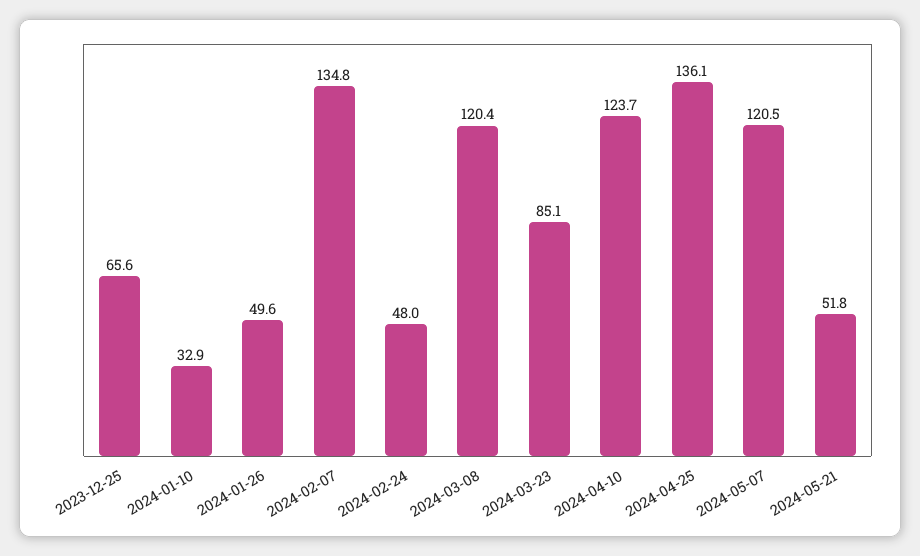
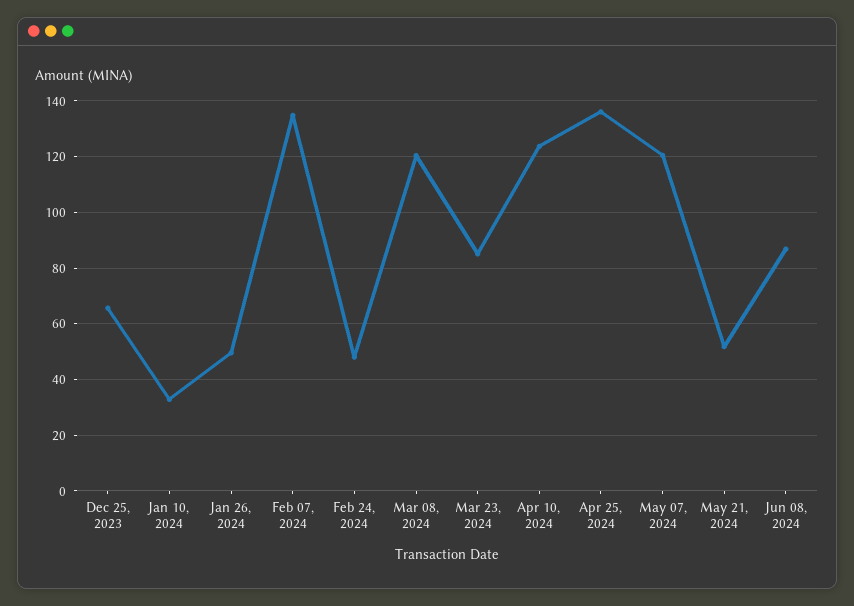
Jun 08, 2024: none -> 87.5

